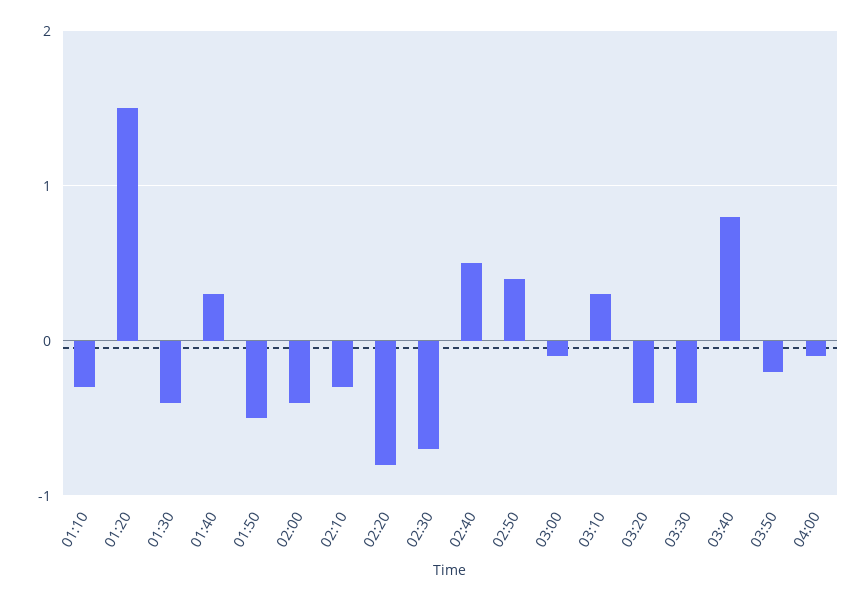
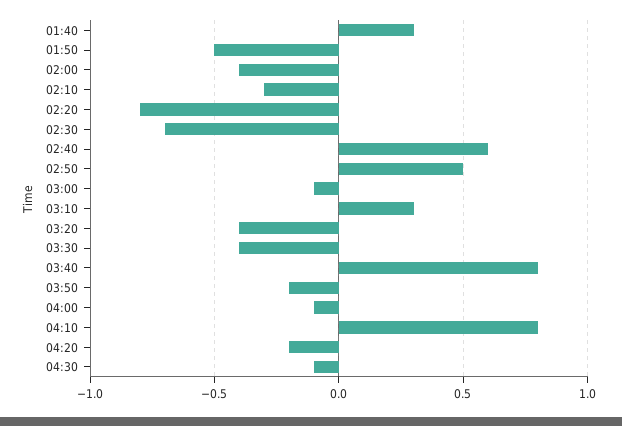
01:10: -0.3 -> none
01:20: 1.5 -> none
01:30: -0.4 -> none
02:40: 0.5 -> 0.6
02:50: 0.4 -> 0.5
04:10: none -> 0.8
04:20: none -> -0.2
04:30: none -> -0.1

